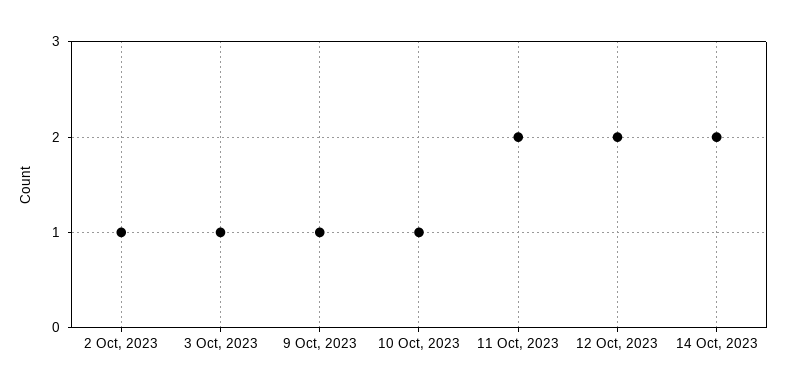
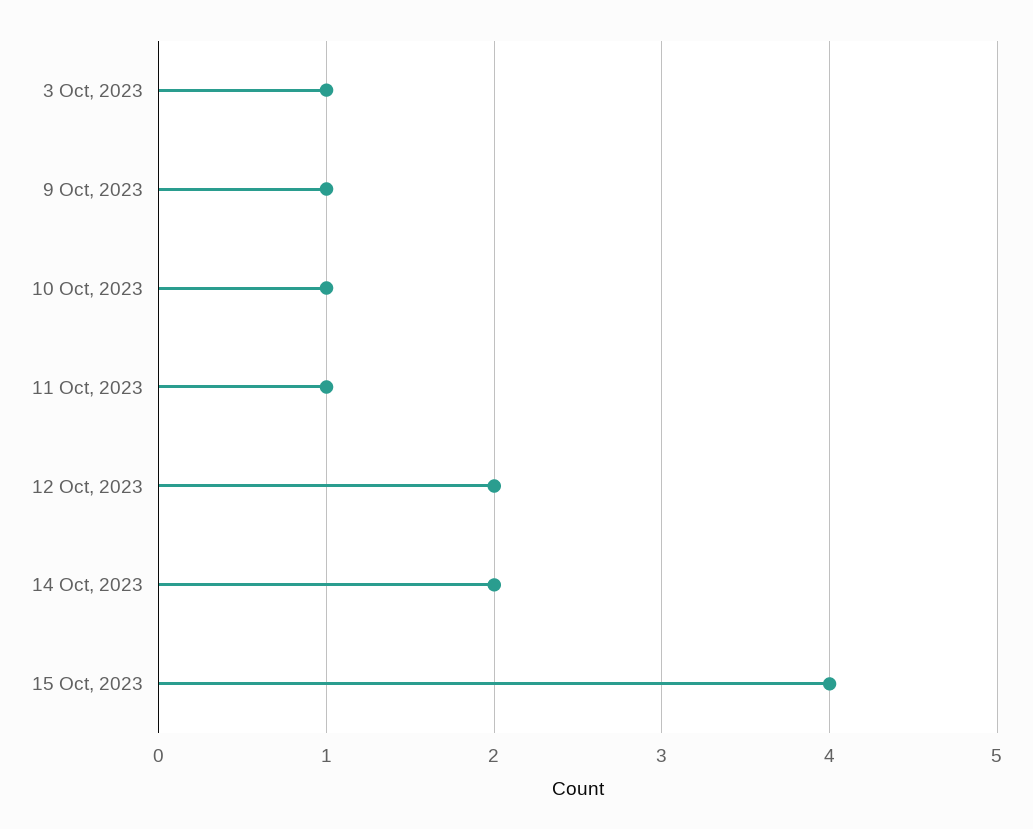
2 Oct, 2023: 1 -> none
11 Oct, 2023: 2 -> 1
15 Oct, 2023: none -> 4

